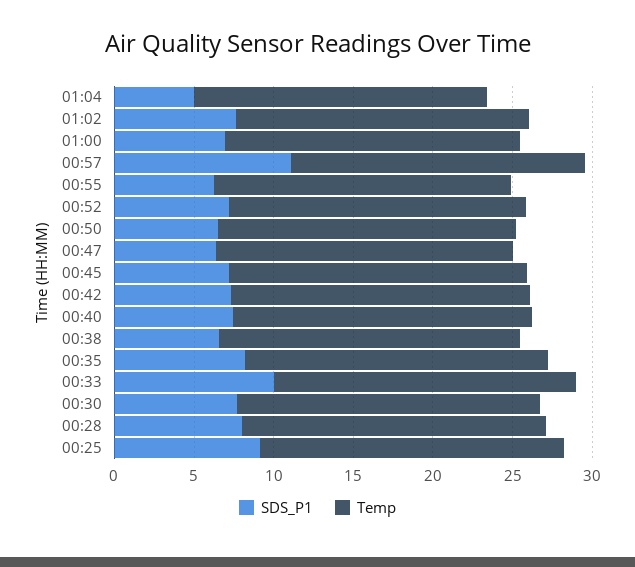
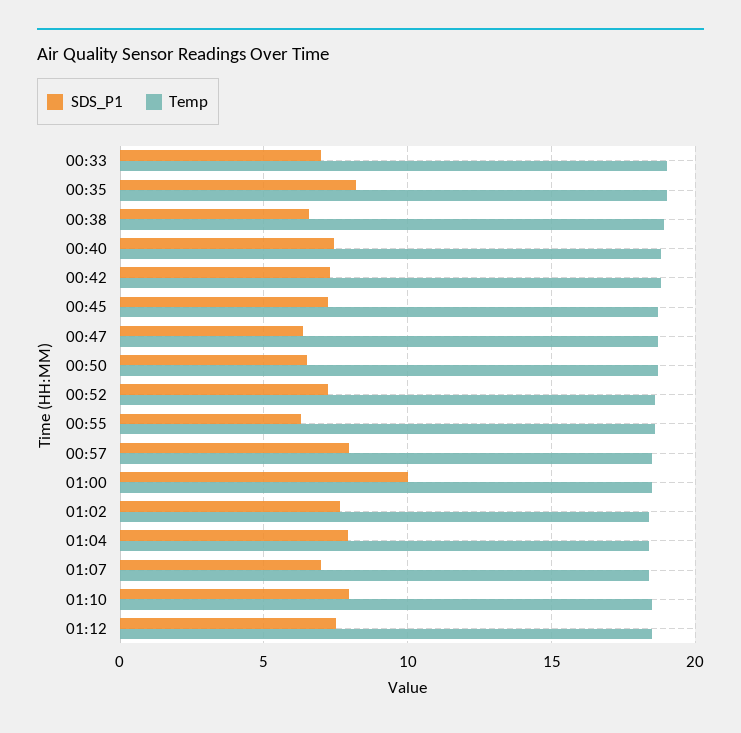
SDS_P1, 01:04: 5 -> 8
SDS_P1, 01:00: 7 -> 10
SDS_P1, 00:57: 11 -> 8
SDS_P1, 00:33: 10 -> 7
SDS_P1, 00:30: 8 -> none
Temp, 00:30: 19 -> none
SDS_P1, 00:28: 8 -> none
Temp, 00:28: 19 -> none
SDS_P1, 00:25: 9 -> none
Temp, 00:25: 19 -> none
SDS_P1, 01:07: none -> 7
Temp, 01:07: none -> 18.5
SDS_P1, 01:10: none -> 8
Temp, 01:10: none -> 18.5
SDS_P1, 01:12: none -> 7.5
Temp, 01:12: none -> 18.5

